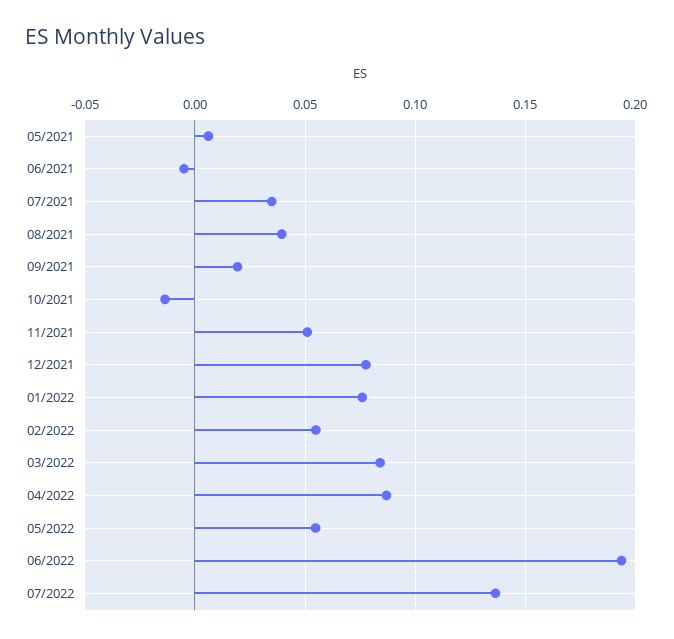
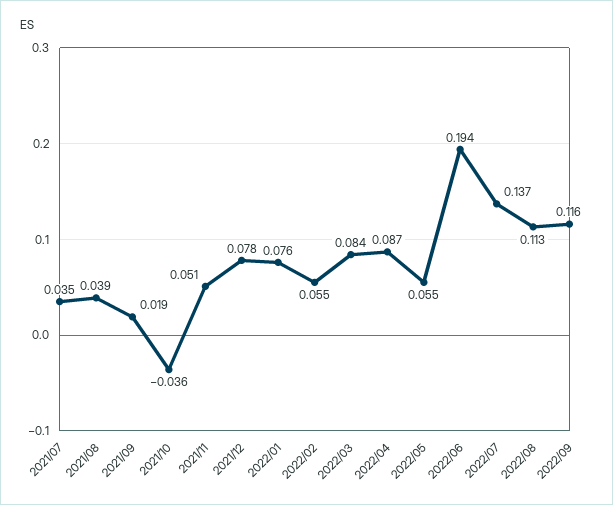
05/2021: 0.005 -> none
06/2021: -0.005 -> none
10/2021: -0.015 -> -0.036
2022/08: none -> 0.113
2022/09: none -> 0.116

